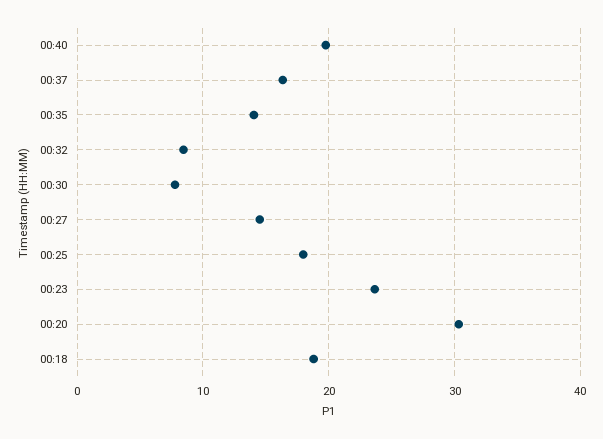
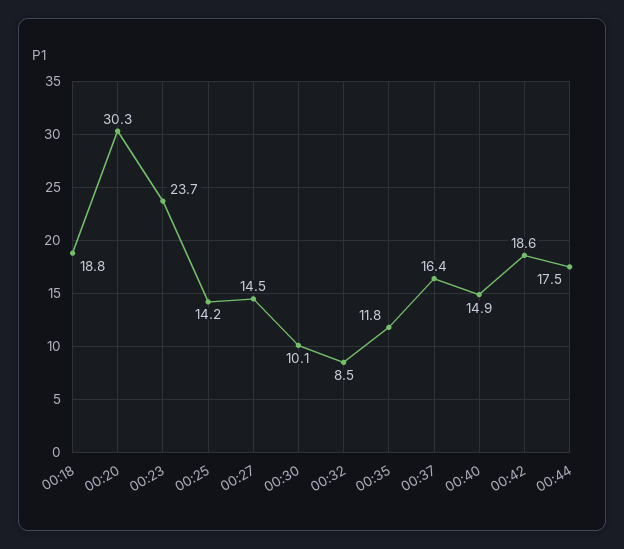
00:40: 20 -> 14.9
00:35: 14 -> 11.8
00:30: 8 -> 10.1
00:25: 18 -> 14.2
00:42: none -> 18.6
00:44: none -> 17.5

